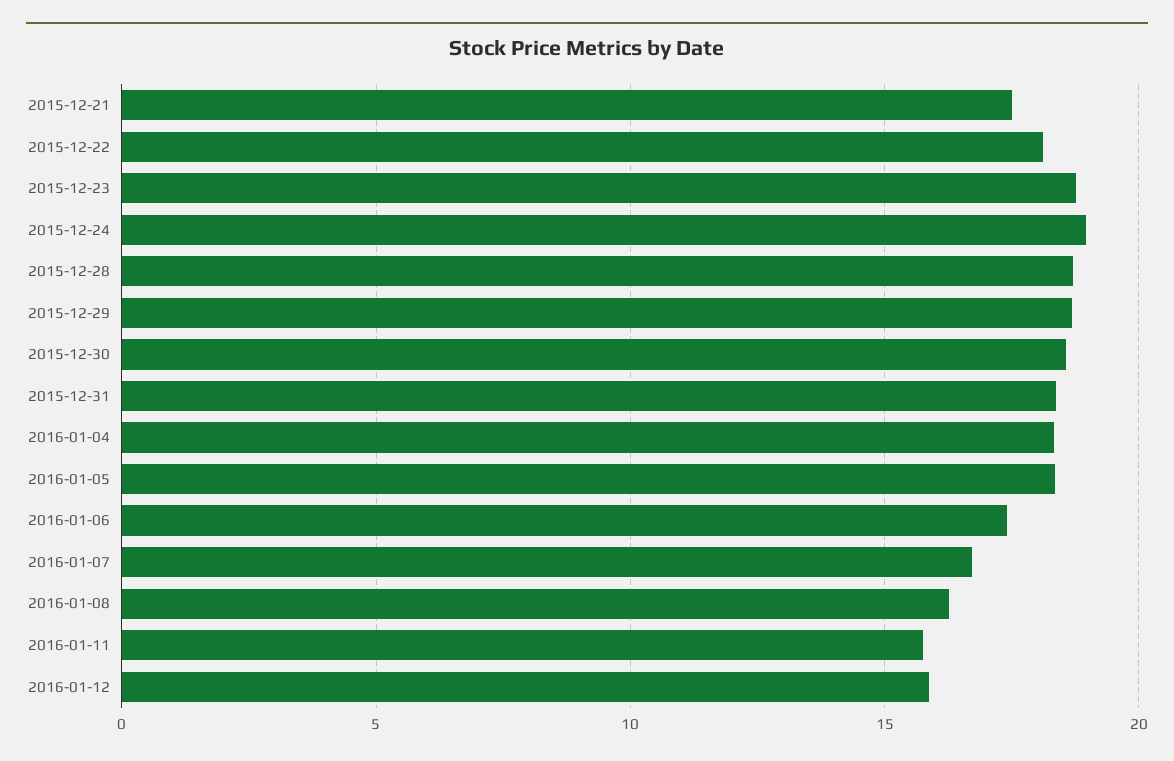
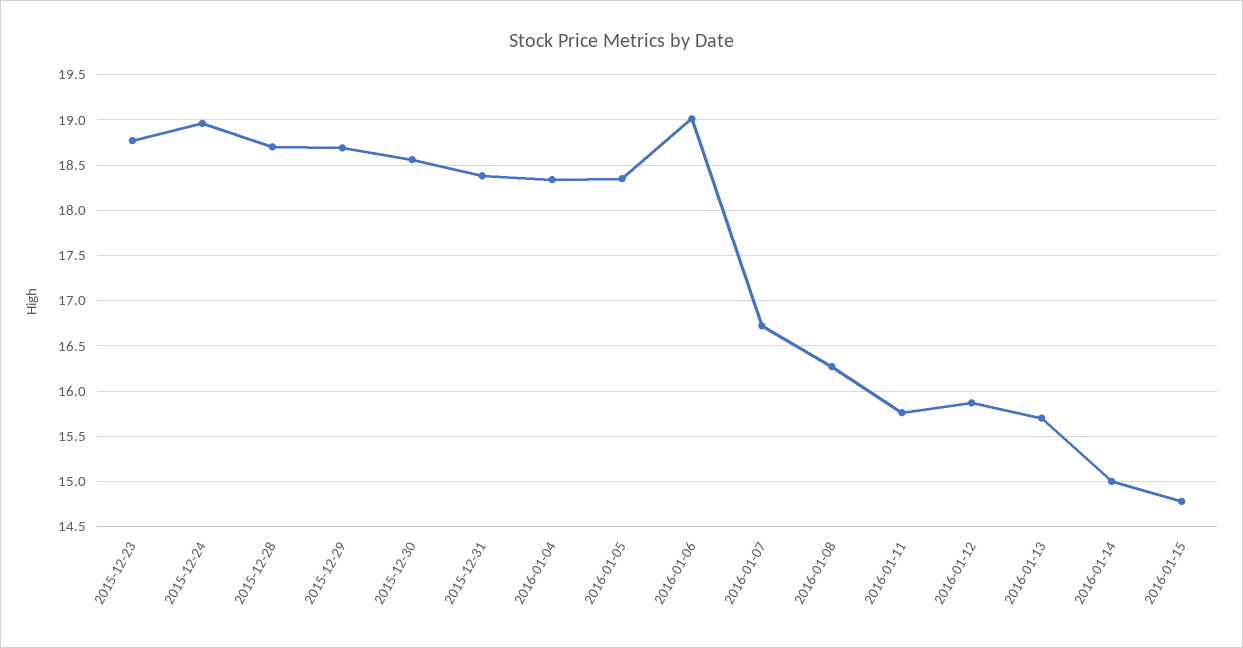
2015-12-21: 17.5 -> none
2015-12-22: 18 -> none
2016-01-06: 17.5 -> 19
2016-01-13: none -> 15.7
2016-01-14: none -> 15
2016-01-15: none -> 14.8

